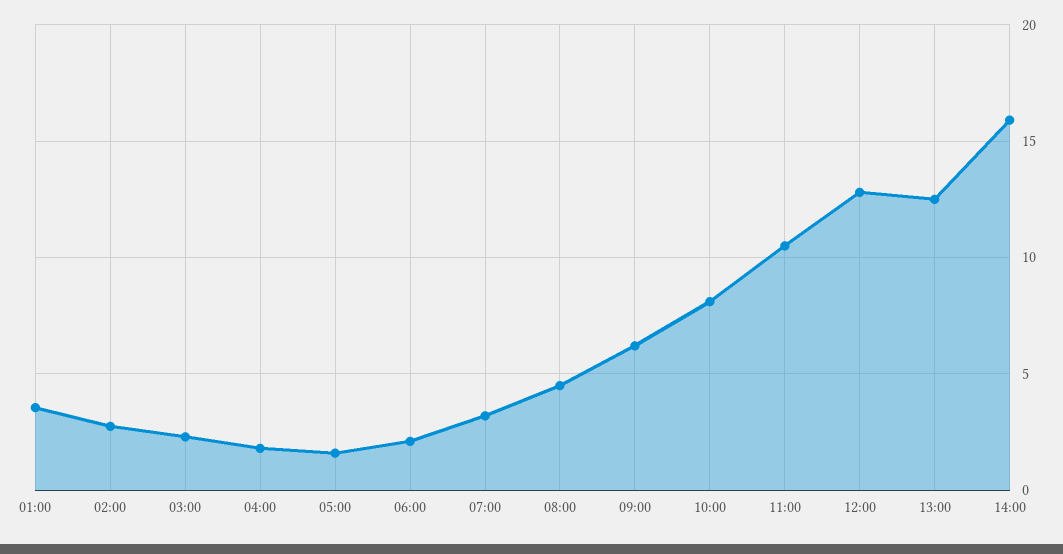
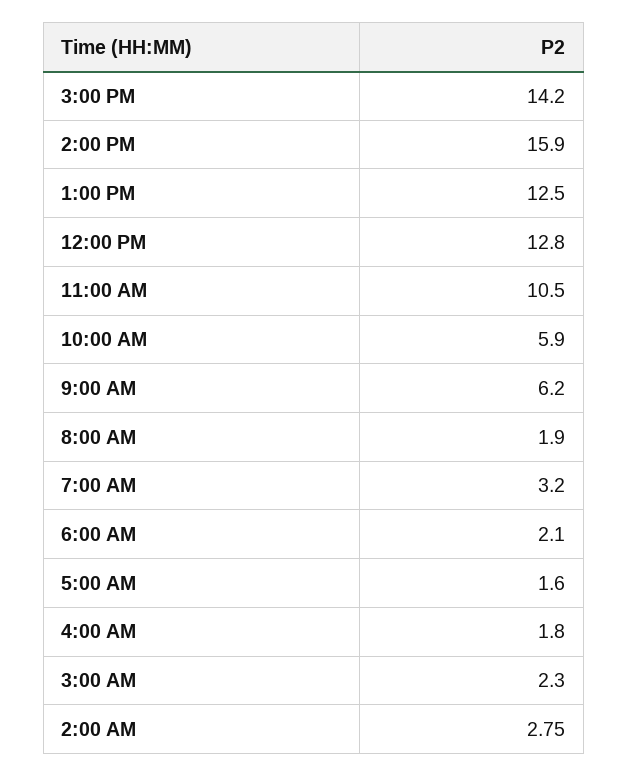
01:00: 3.5 -> none
08:00: 4.5 -> 1.9
10:00: 8 -> 5.9
3:00 PM: none -> 14.2

